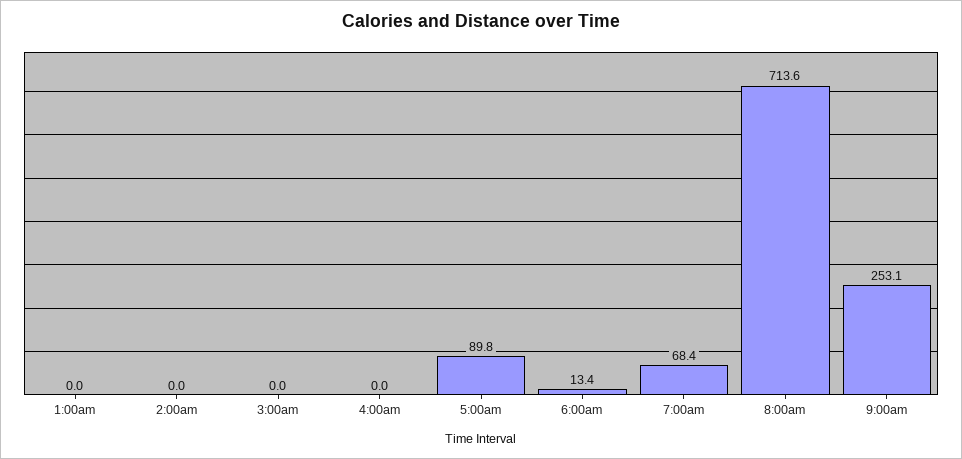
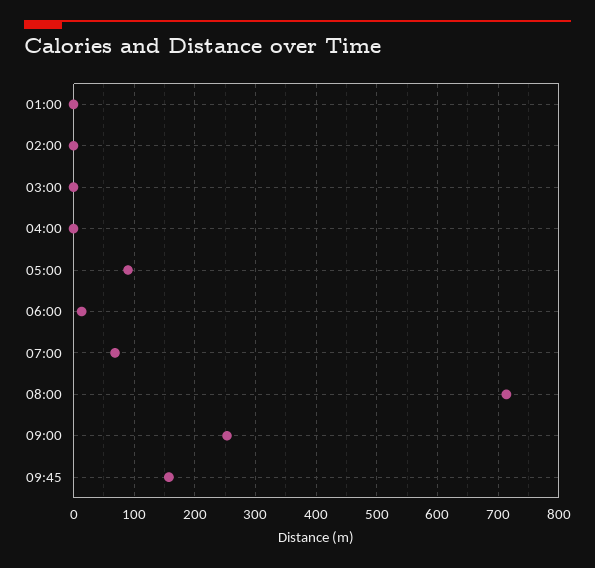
09:45: none -> 160

